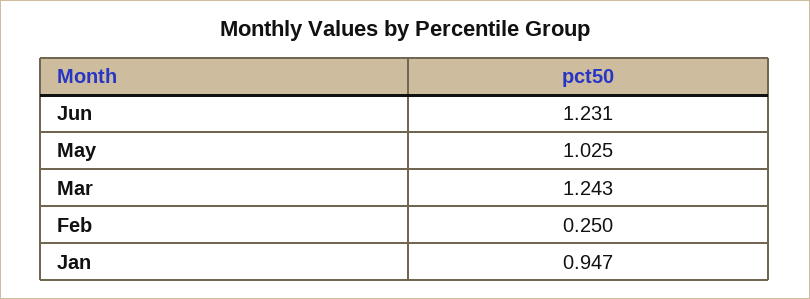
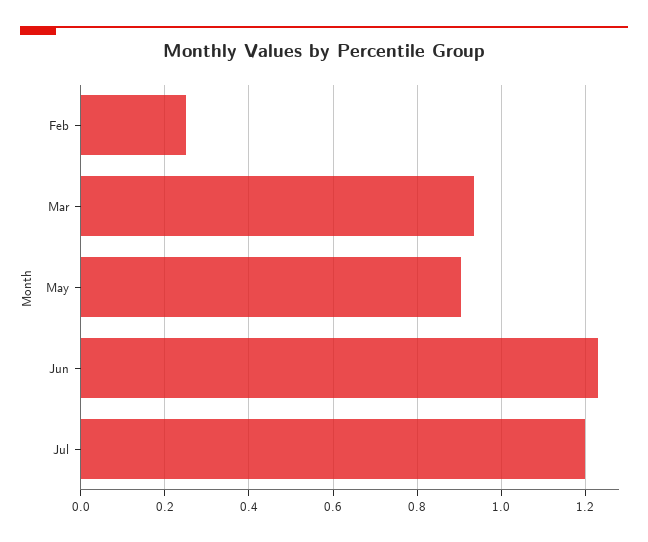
May: 1.025 -> 0.9
Mar: 1.243 -> 0.94
Jan: 0.947 -> none
Jul: none -> 1.2

